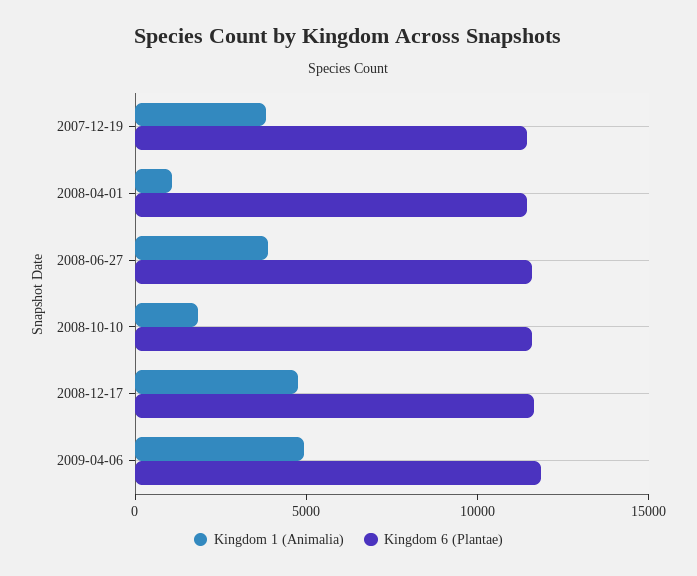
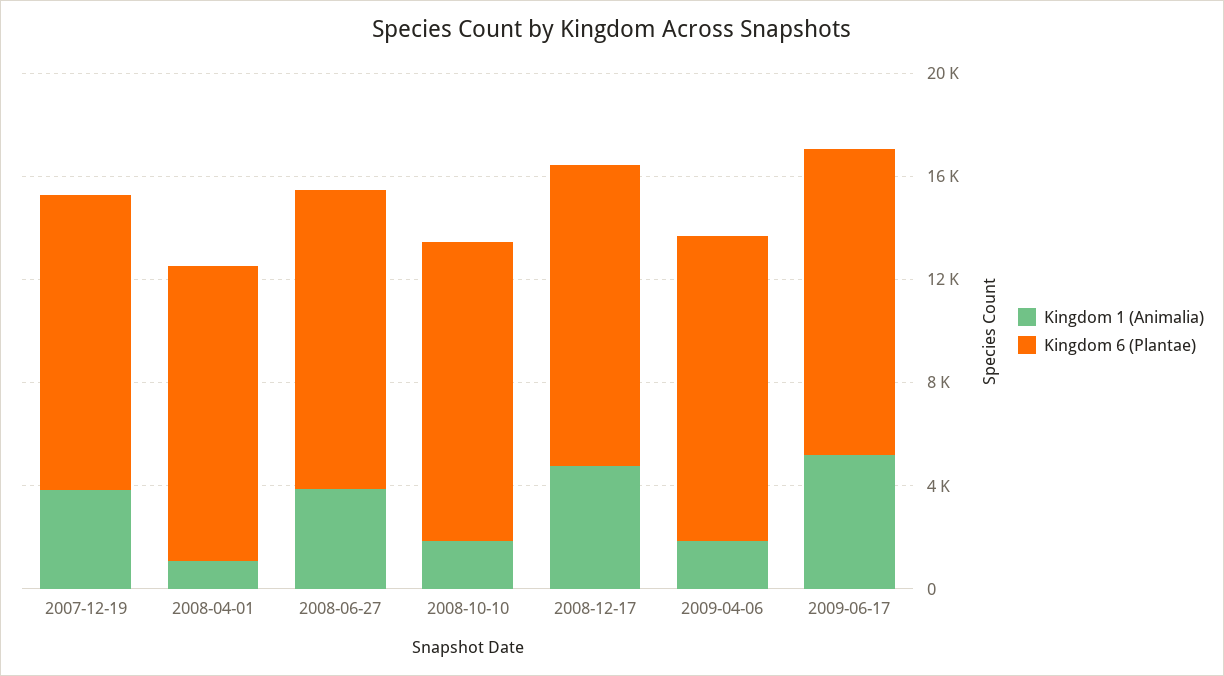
Kingdom 1 (Animalia), 2009-04-06: 5000 -> 2000
Kingdom 1 (Animalia), 2009-06-17: none -> 5000
Kingdom 6 (Plantae), 2009-06-17: none -> 12000

